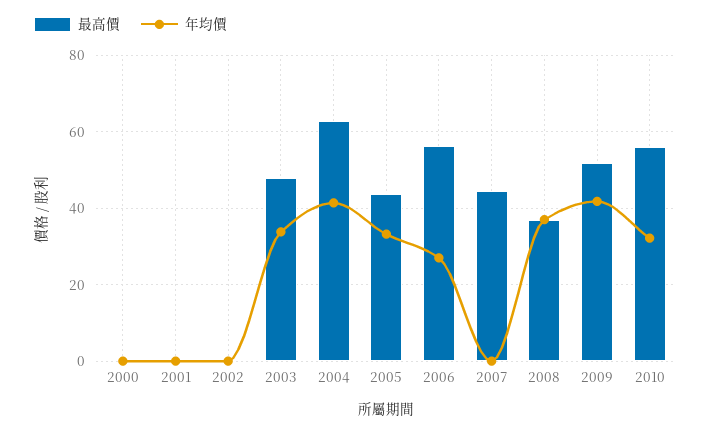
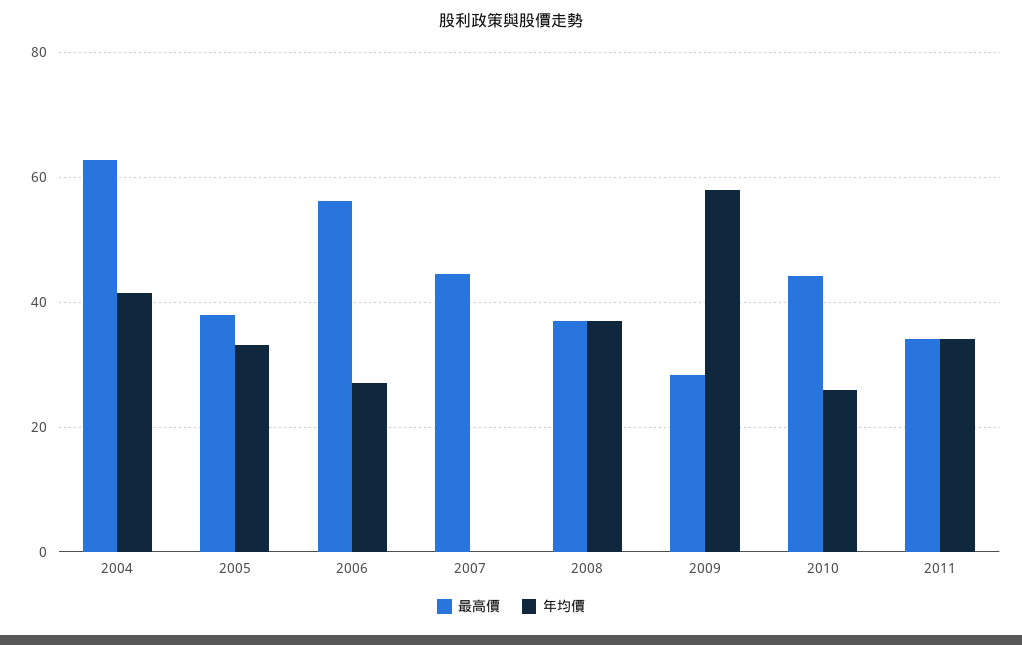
最高價, 2000: 0 -> none
年均價, 2000: 0 -> none
最高價, 2001: 0 -> none
年均價, 2001: 0 -> none
最高價, 2002: 0 -> none
年均價, 2002: 0 -> none
最高價, 2003: 48 -> none
年均價, 2003: 34 -> none
最高價, 2005: 44 -> 38
最高價, 2009: 52 -> 28
年均價, 2009: 42 -> 58
最高價, 2010: 56 -> 44
年均價, 2010: 32 -> 26
最高價, 2011: none -> 34
年均價, 2011: none -> 34

